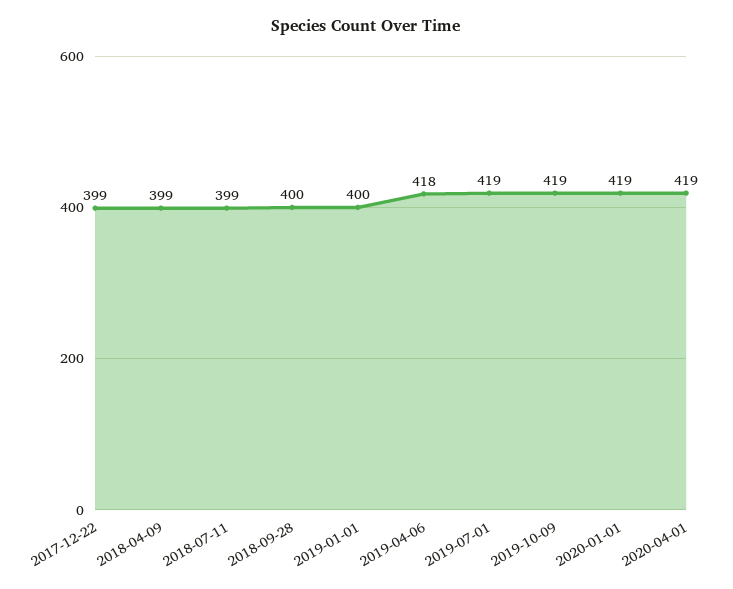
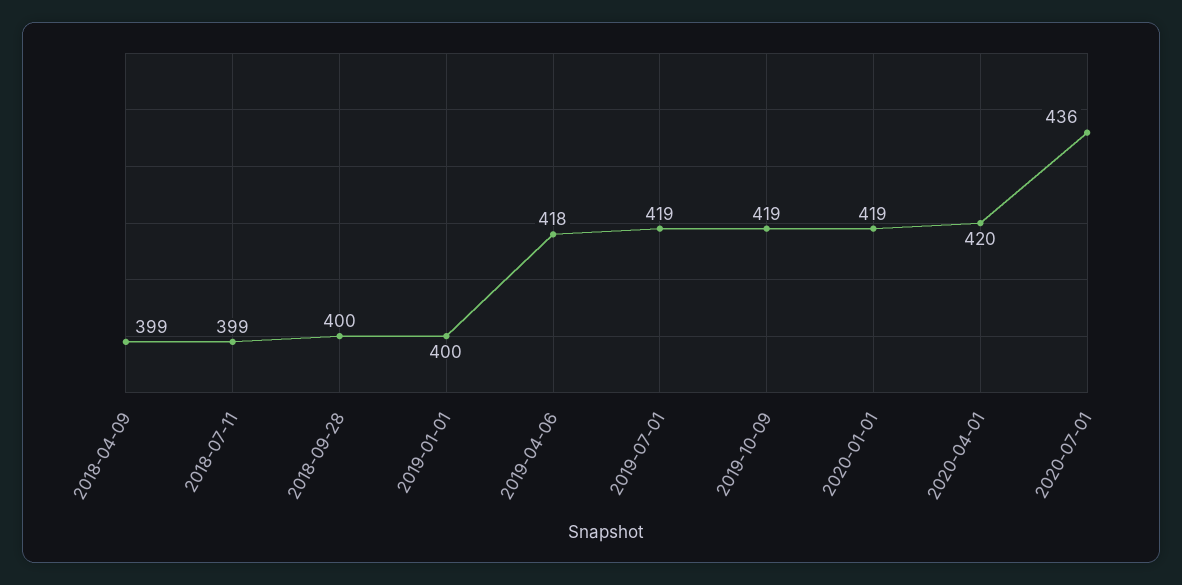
2017-12-22: 399 -> none
2020-04-01: 419 -> 420
2020-07-01: none -> 436

